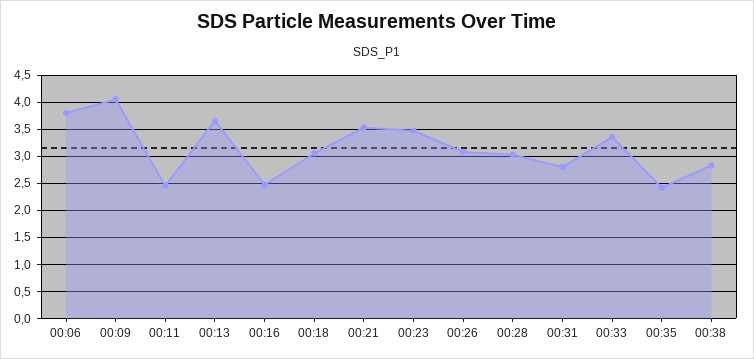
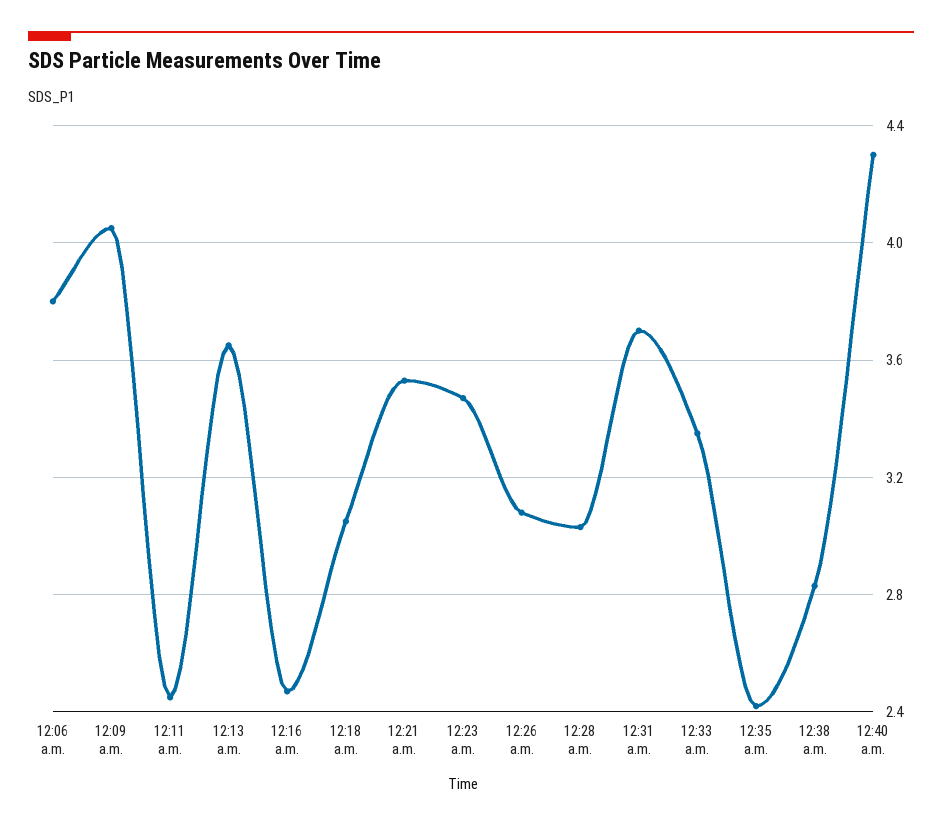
00:31: 2.75 -> 3.7
12:40 a.m.: none -> 4.3

